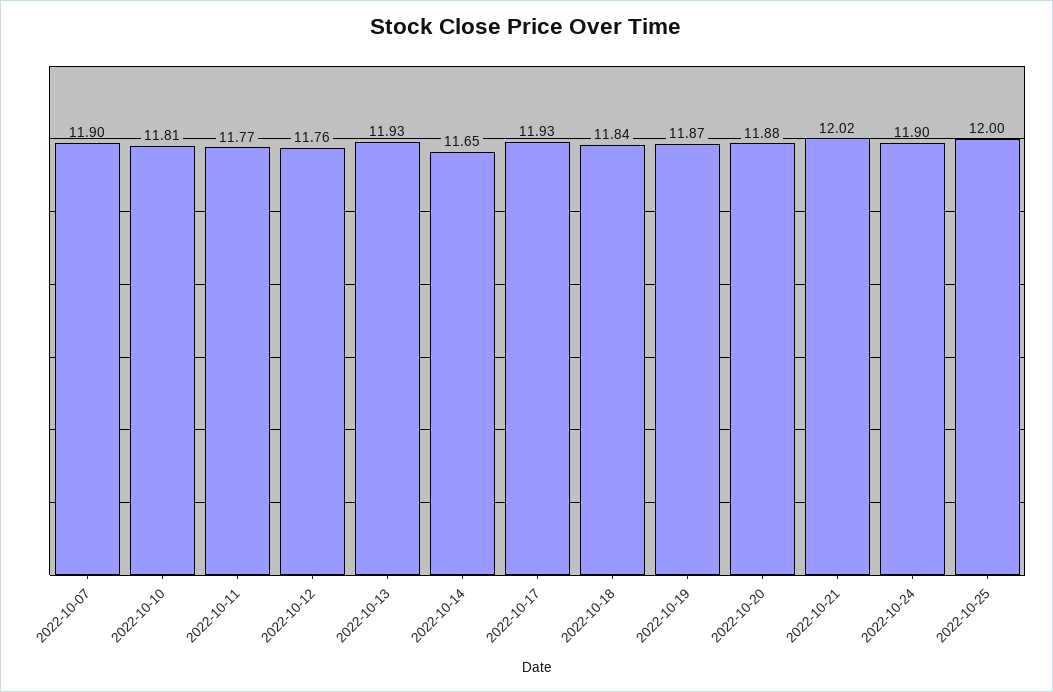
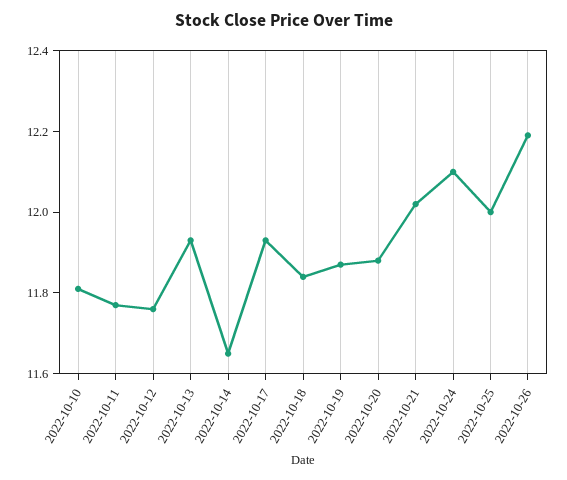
2022-10-07: 11.9 -> none
2022-10-24: 11.9 -> 12.1
2022-10-26: none -> 12.2

